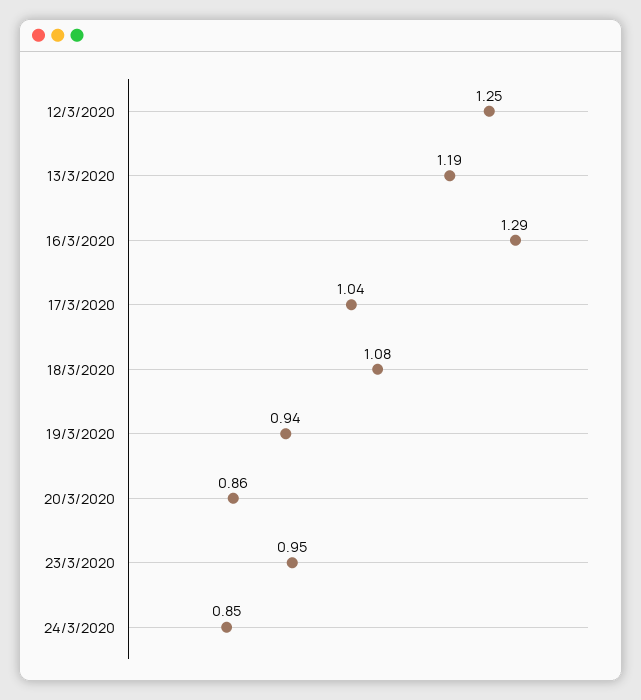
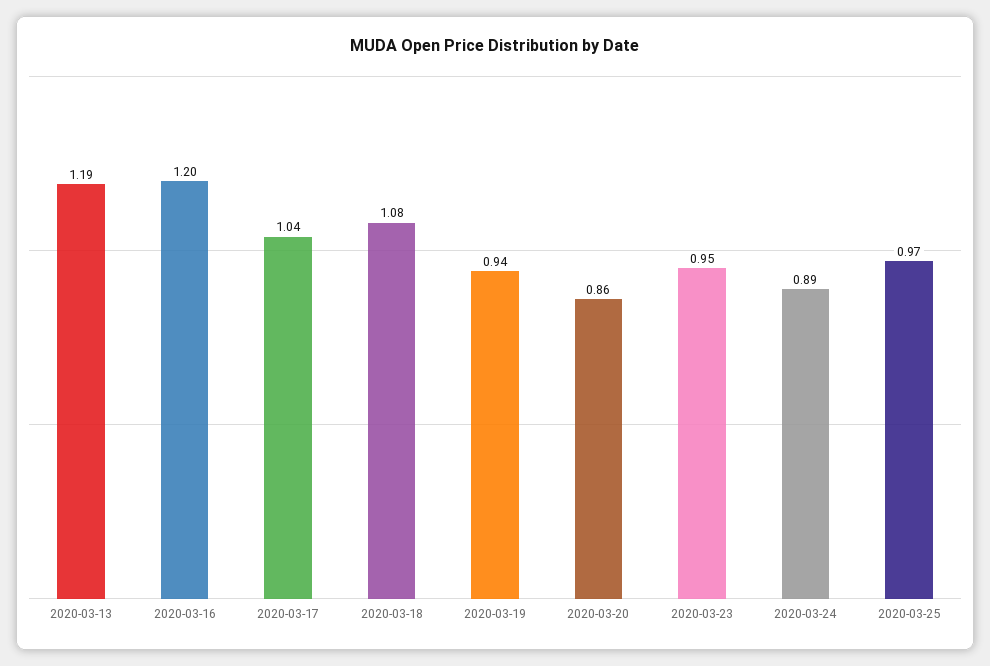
12/3/2020: 1.25 -> none
16/3/2020: 1.29 -> 1.2
24/3/2020: 0.85 -> 0.89
2020-03-25: none -> 0.97

